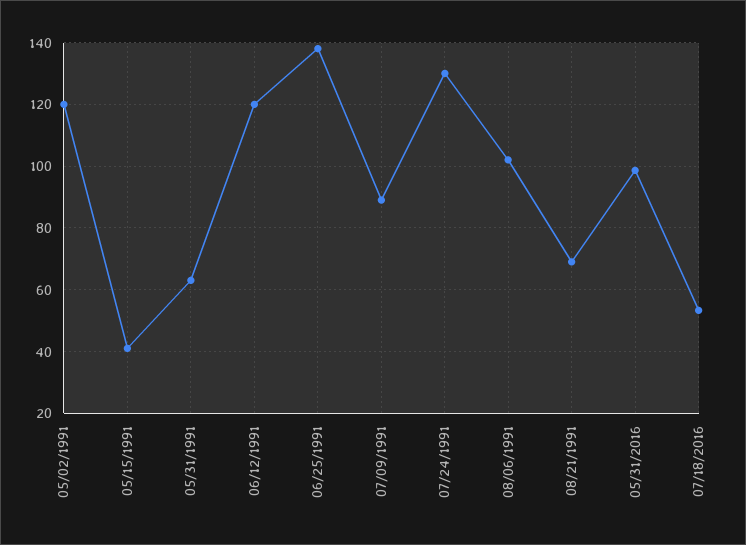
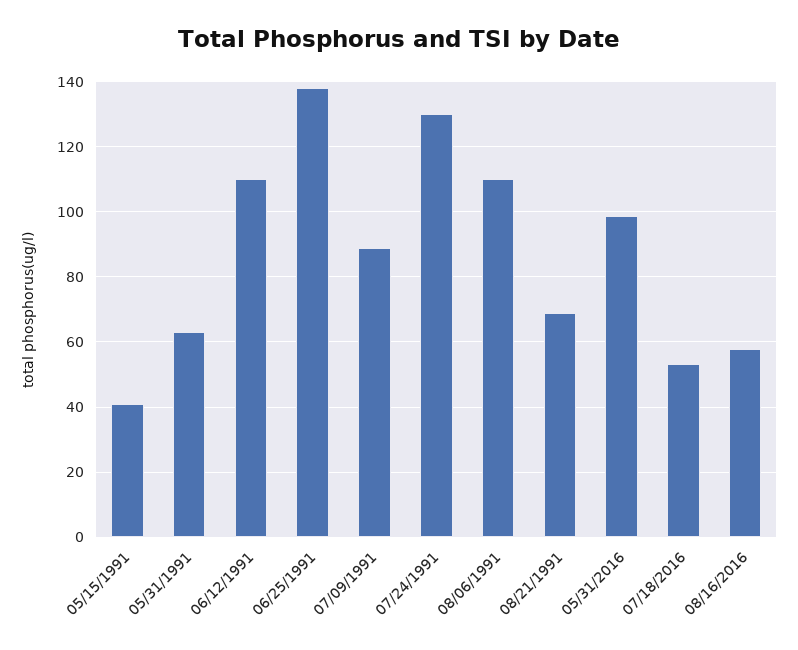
05/02/1991: 120 -> none
06/12/1991: 120 -> 110
08/06/1991: 102 -> 110
08/16/2016: none -> 58

